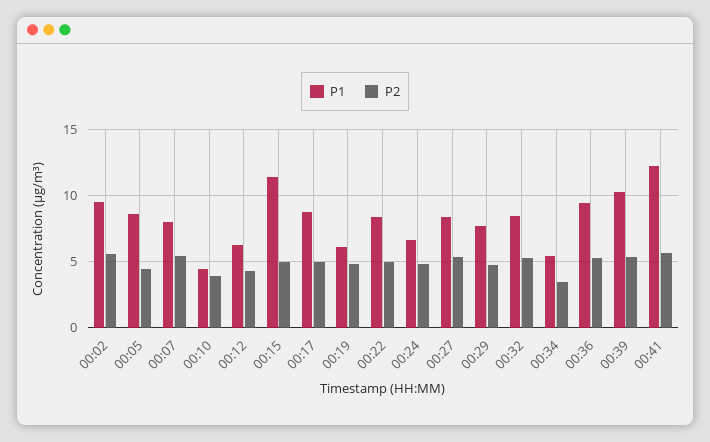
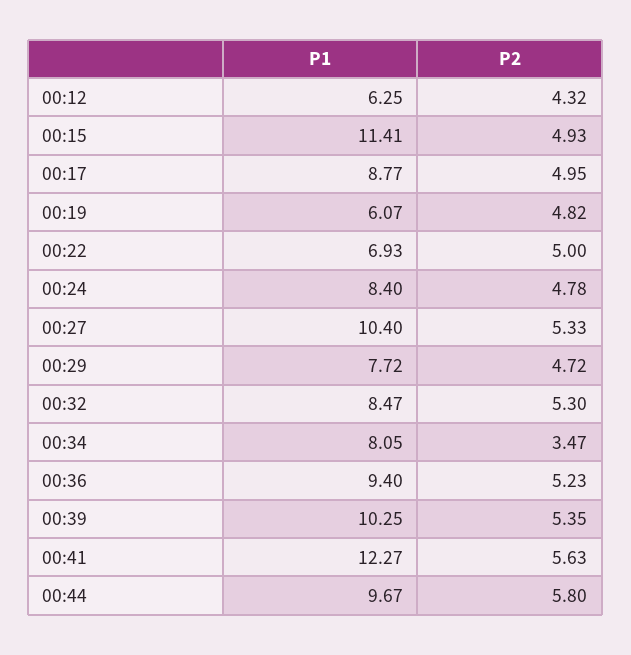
P1, 00:02: 9.5 -> none
P2, 00:02: 5.5 -> none
P1, 00:05: 8.5 -> none
P2, 00:05: 4.5 -> none
P1, 00:07: 8 -> none
P2, 00:07: 5.5 -> none
P1, 00:10: 4.5 -> none
P2, 00:10: 4 -> none
P1, 00:22: 8.5 -> 6.93
P1, 00:24: 6.5 -> 8.4
P1, 00:27: 8.5 -> 10.4
P1, 00:34: 5.5 -> 8.05
P1, 00:44: none -> 9.67
P2, 00:44: none -> 5.8

